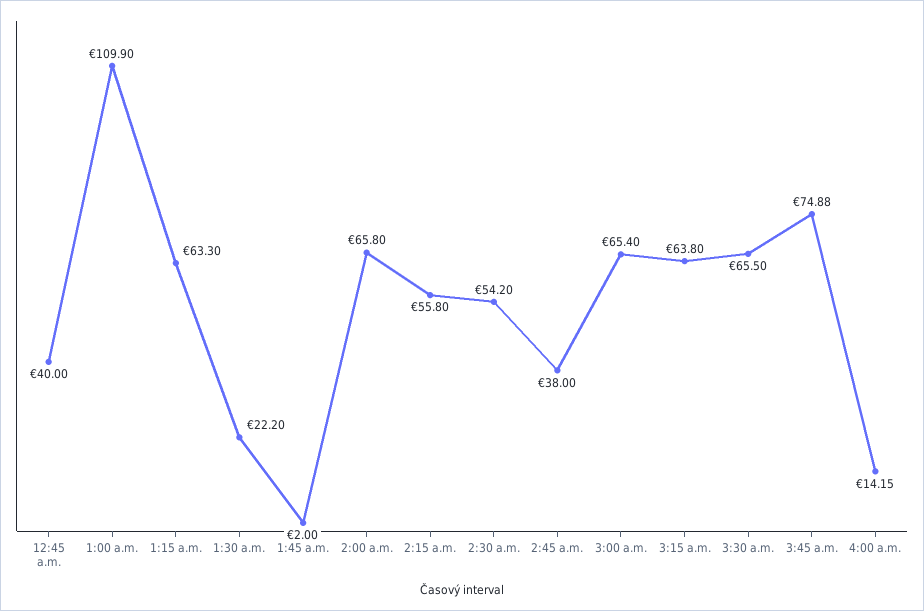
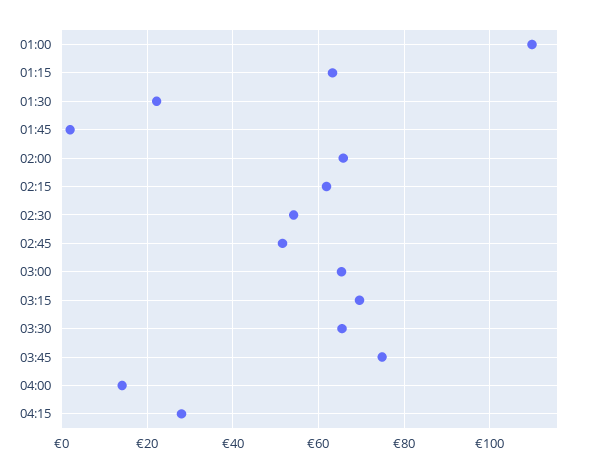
12:45 a.m.: 40 -> none
2:15 a.m.: 55.8 -> 62
2:45 a.m.: 38 -> 52
3:15 a.m.: 63.8 -> 70
04:15: none -> 28

